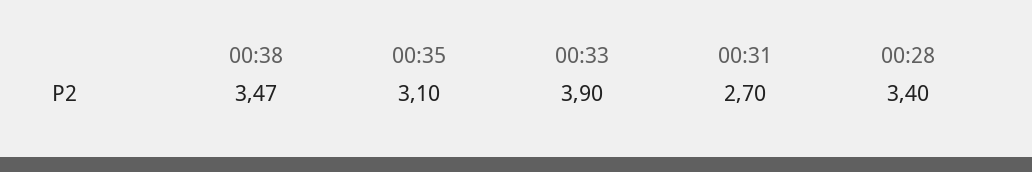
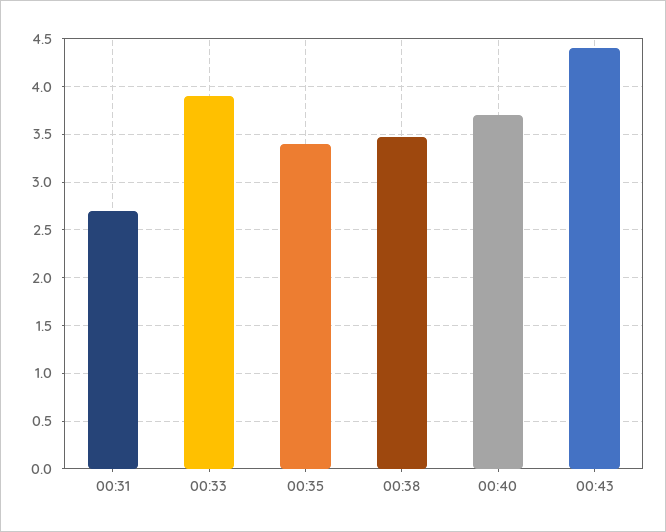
00:35: 3.1 -> 3.4
00:28: 3.4 -> none
00:40: none -> 3.7
00:43: none -> 4.4

